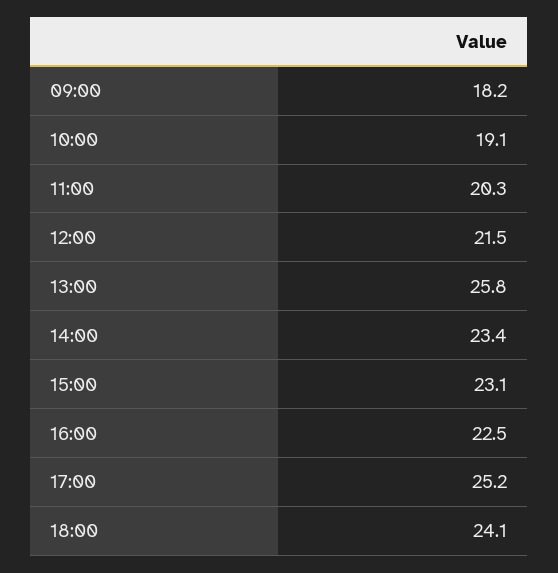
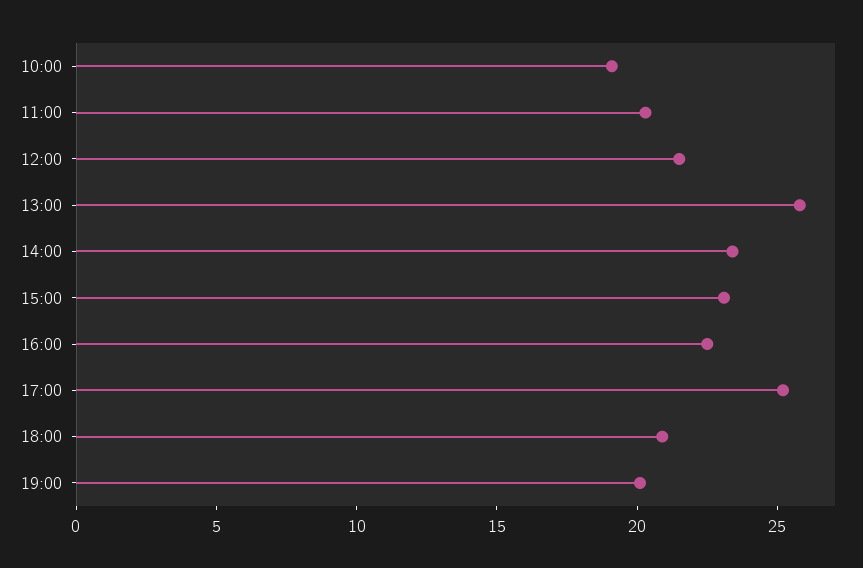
09:00: 18.2 -> none
18:00: 24.1 -> 21
19:00: none -> 20

